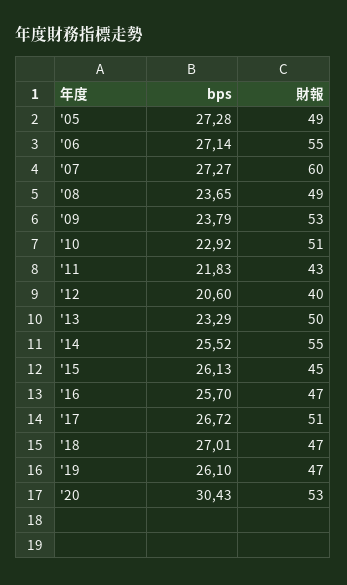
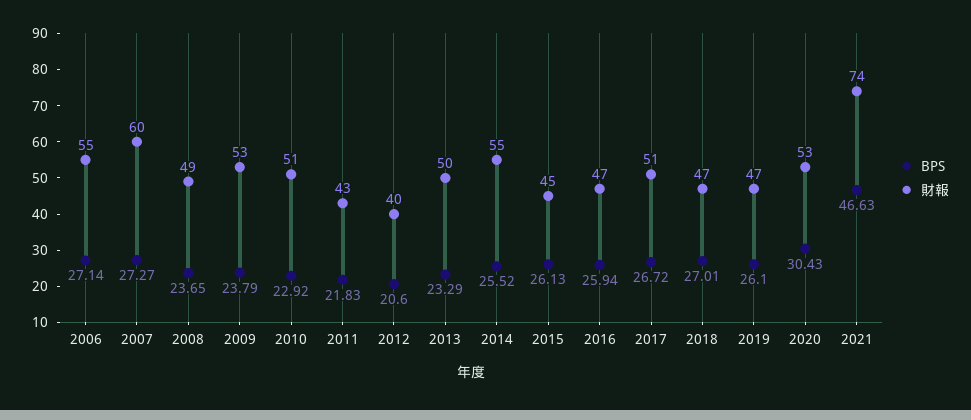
bps, '05: 27.28 -> none
財報, '05: 49 -> none
bps, '16: 25.7 -> 25.94
bps, 2021: none -> 46.63
財報, 2021: none -> 74

